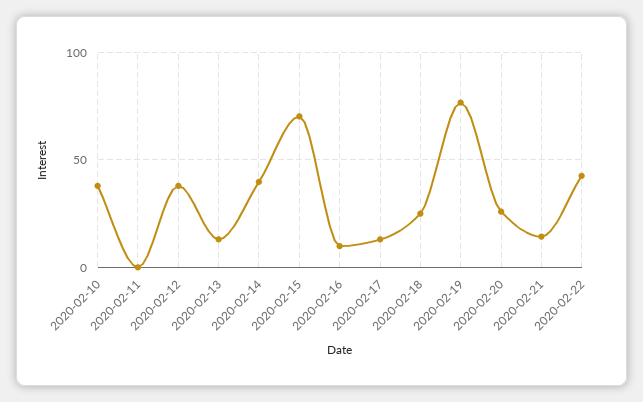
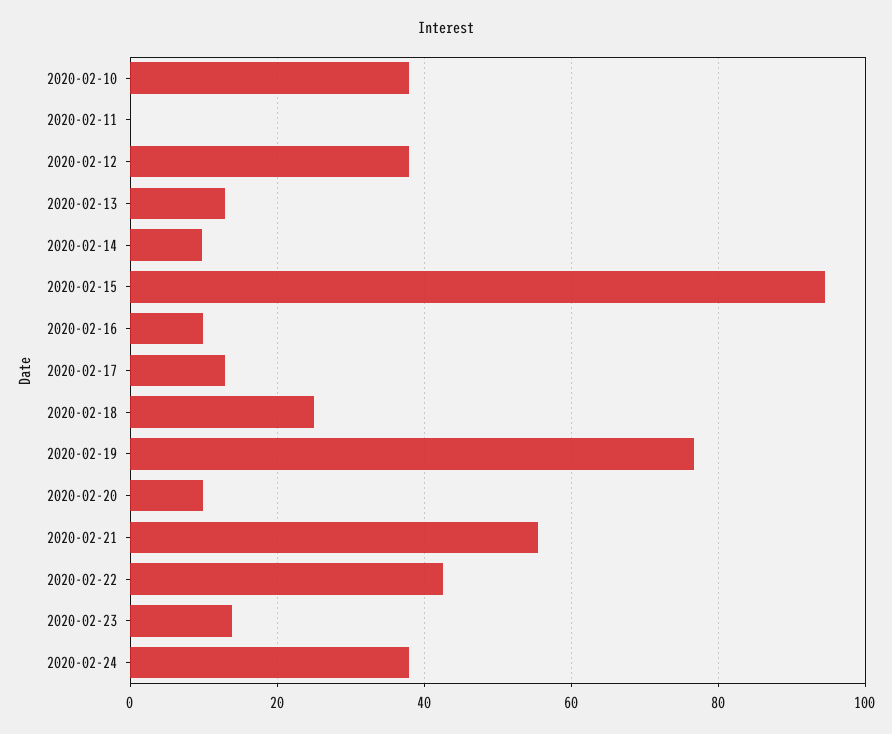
2020-02-14: 40 -> 10
2020-02-15: 70 -> 94
2020-02-20: 25 -> 10
2020-02-21: 15 -> 56
2020-02-23: none -> 14
2020-02-24: none -> 38

